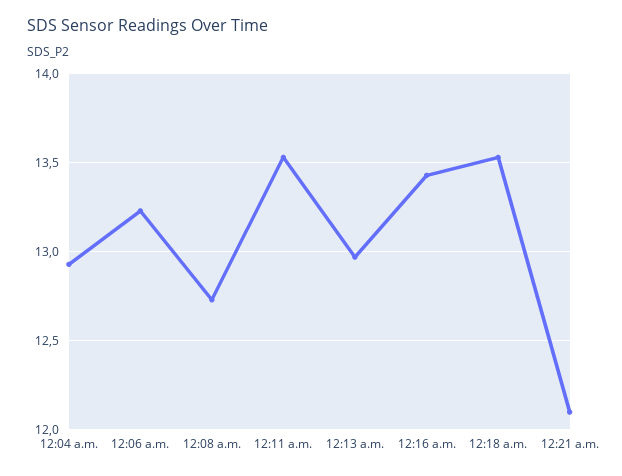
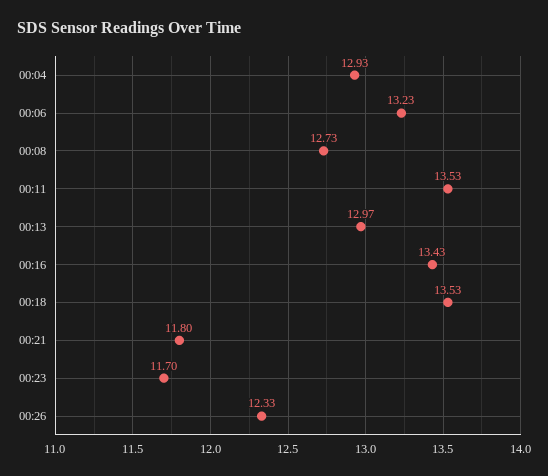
12:21 a.m.: 12.1 -> 11.8
00:23: none -> 11.7
00:26: none -> 12.33

